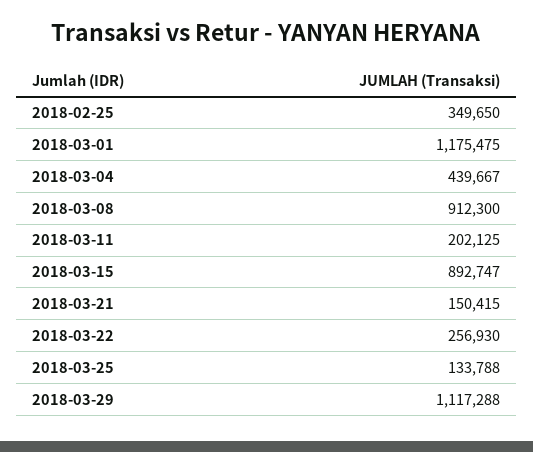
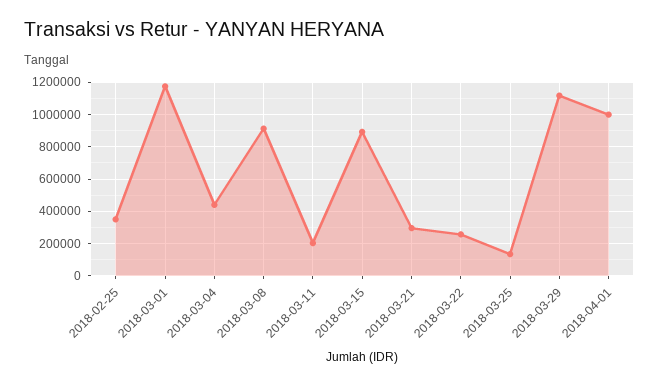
2018-03-21: 150415 -> 300000
2018-04-01: none -> 1000000

